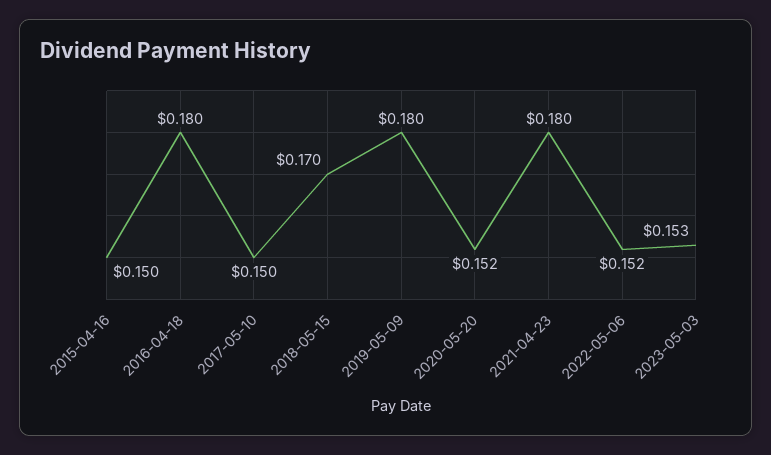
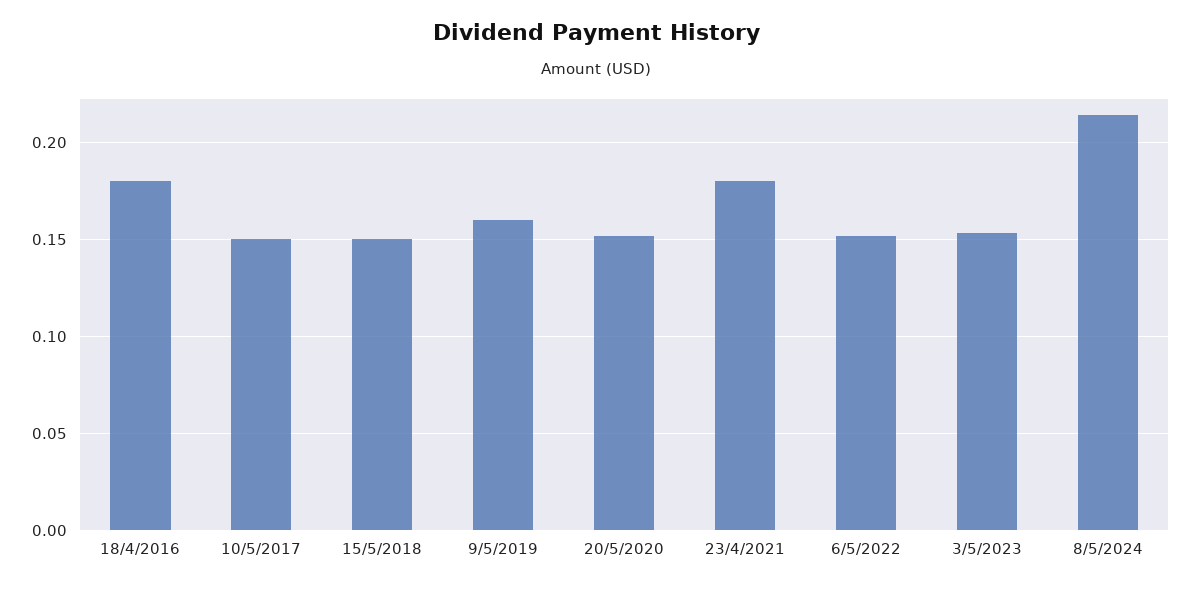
2015-04-16: 0.15 -> none
2018-05-15: 0.17 -> 0.15
2019-05-09: 0.18 -> 0.16
8/5/2024: none -> 0.215

